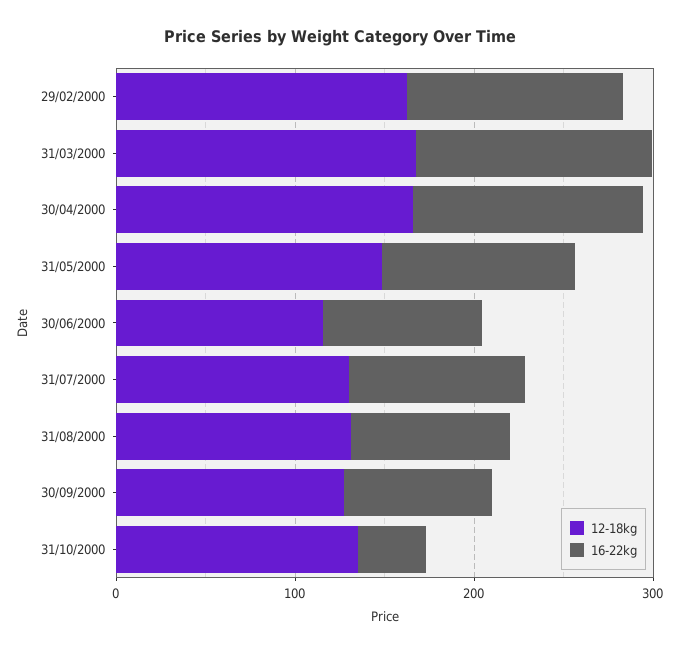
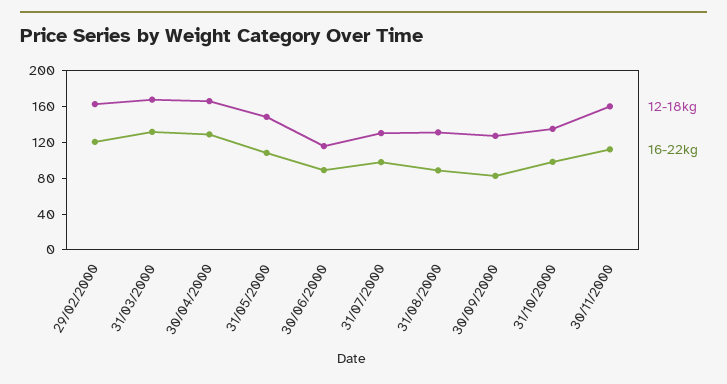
16-22kg, 31/10/2000: 40 -> 100
12-18kg, 30/11/2000: none -> 160
16-22kg, 30/11/2000: none -> 110

